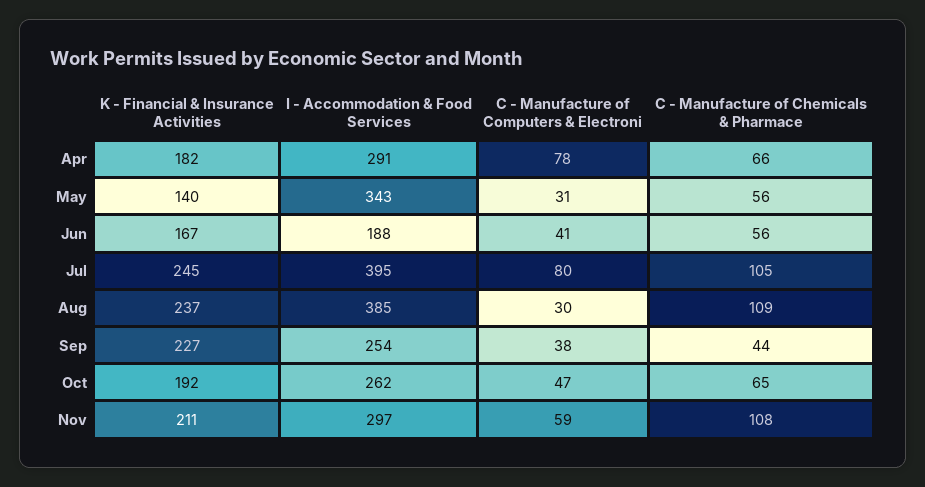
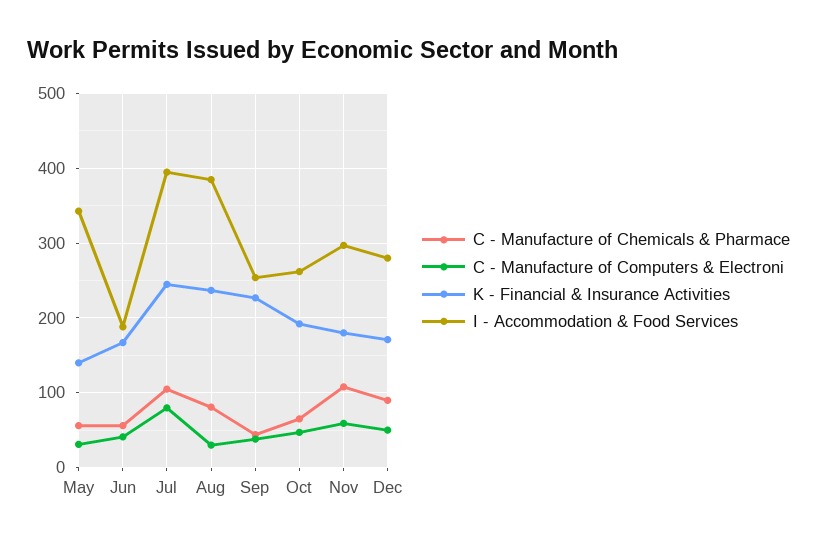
K - Financial & Insurance Activities, Apr: 182 -> none
I - Accommodation & Food Services, Apr: 291 -> none
C - Manufacture of Computers & Electroni, Apr: 78 -> none
C - Manufacture of Chemicals & Pharmace, Apr: 66 -> none
C - Manufacture of Chemicals & Pharmace, Aug: 109 -> 80
K - Financial & Insurance Activities, Nov: 211 -> 180
C - Manufacture of Chemicals & Pharmace, Dec: none -> 90
C - Manufacture of Computers & Electroni, Dec: none -> 50
K - Financial & Insurance Activities, Dec: none -> 170
I - Accommodation & Food Services, Dec: none -> 280

